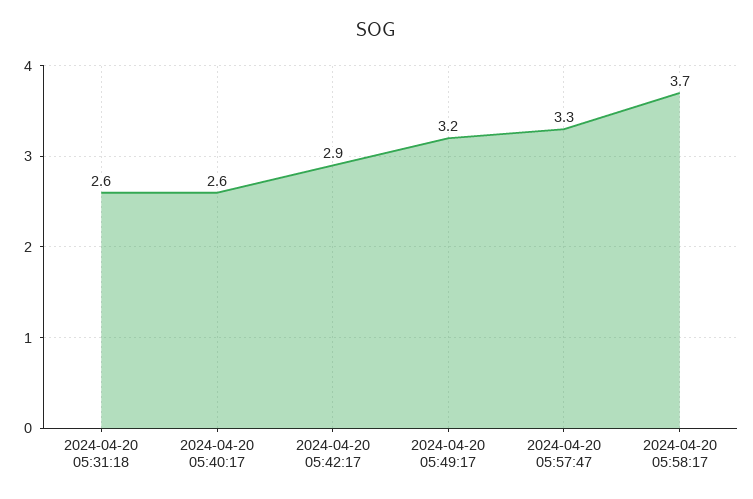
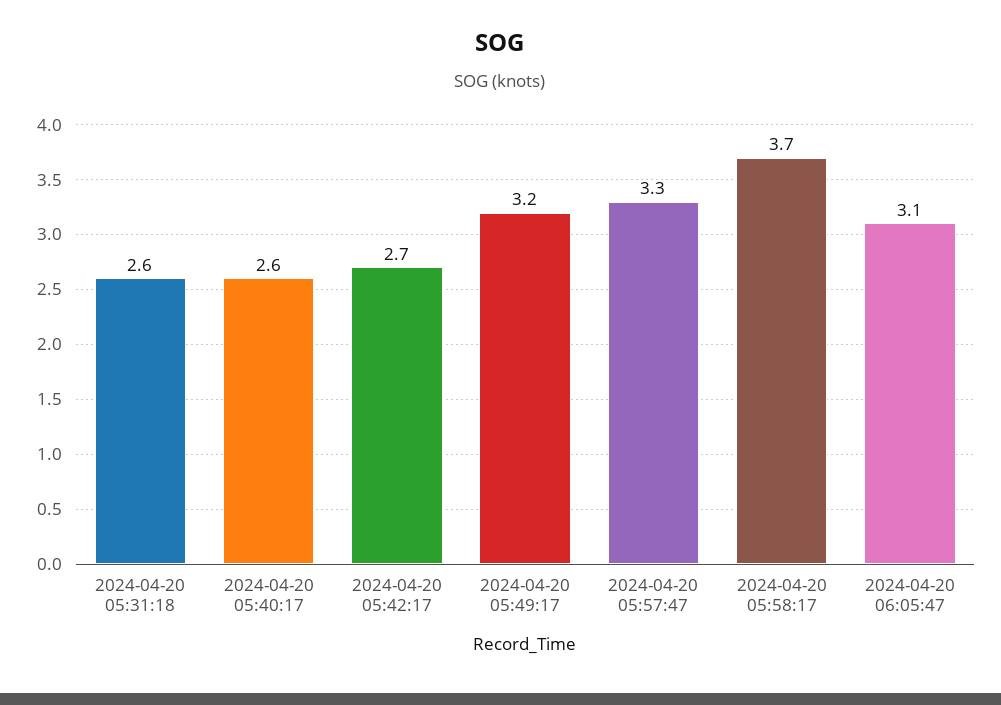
2024-04-20 05:42:17: 2.9 -> 2.7
2024-04-20 06:05:47: none -> 3.1

